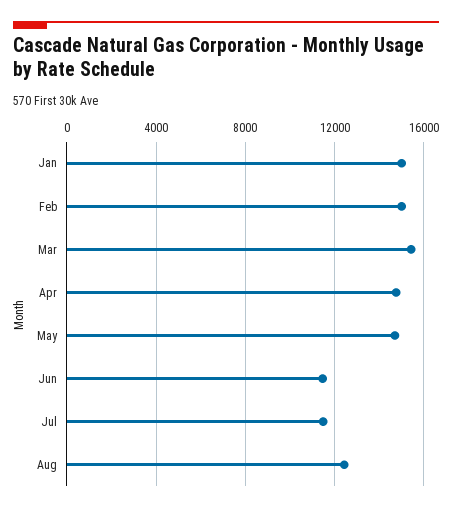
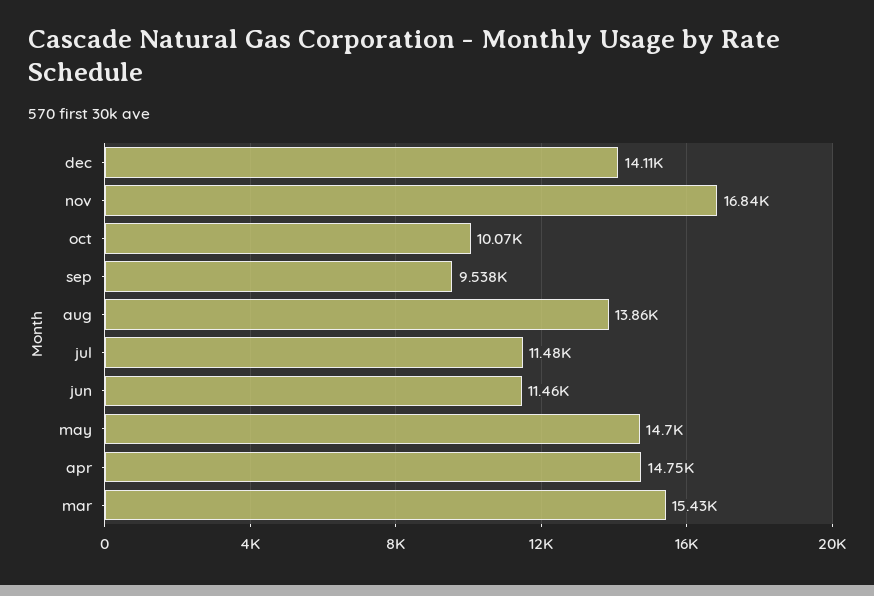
Jan: 15000 -> none
Feb: 15000 -> none
Aug: 12500 -> 13860
dec: none -> 14110
nov: none -> 16840
oct: none -> 10070
sep: none -> 9538

